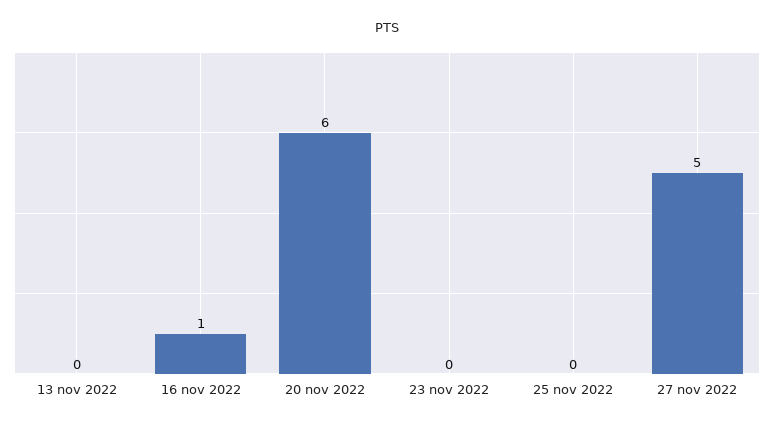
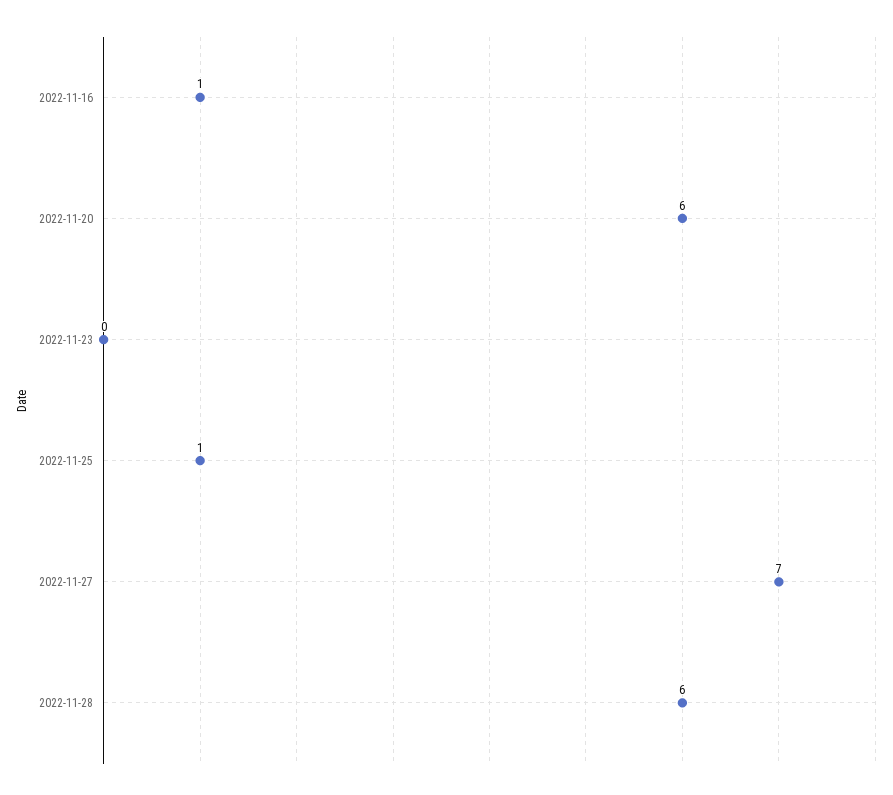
13 nov 2022: 0 -> none
25 nov 2022: 0 -> 1
27 nov 2022: 5 -> 7
2022-11-28: none -> 6

